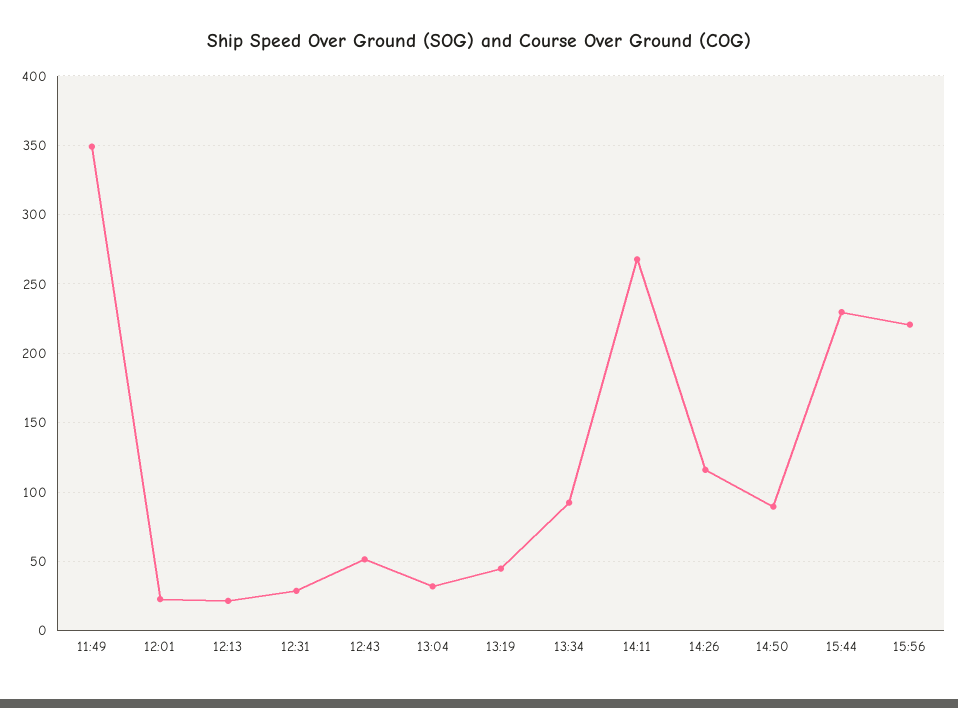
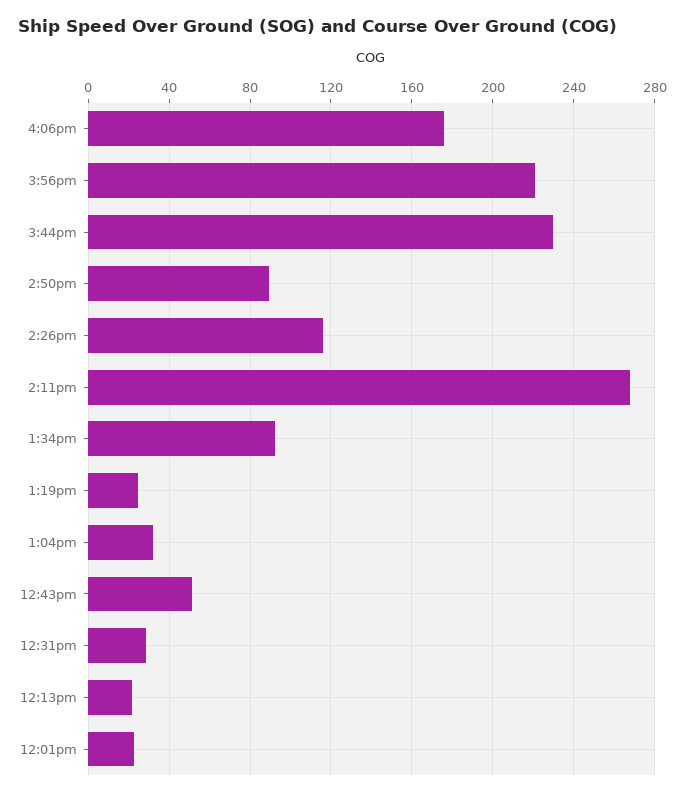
11:49: 350 -> none
13:19: 45 -> 25
4:06pm: none -> 175

